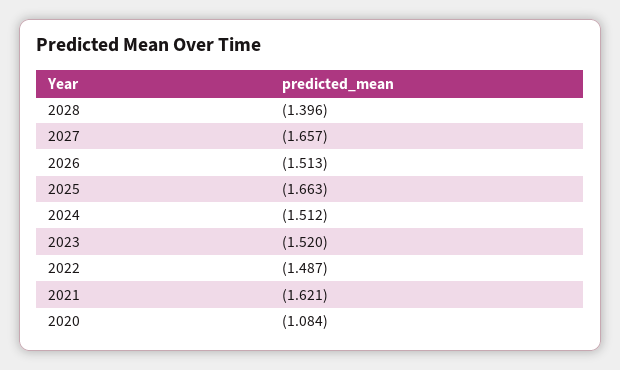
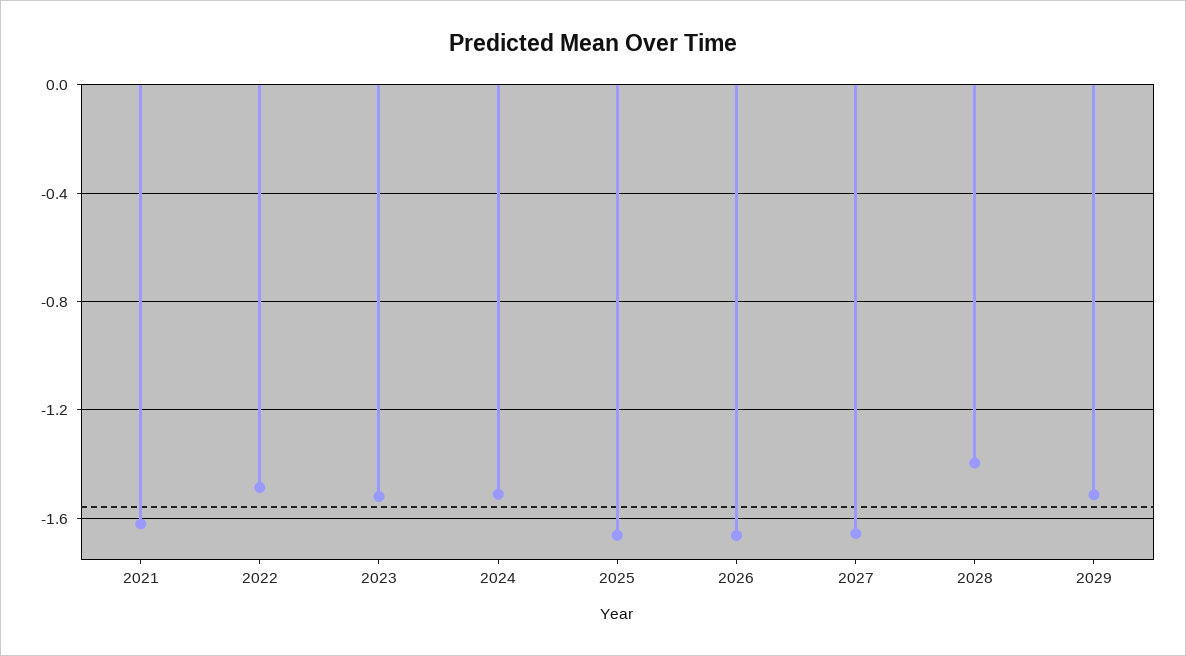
2026: -1.513 -> -1.65
2020: -1.084 -> none
2029: none -> -1.5

